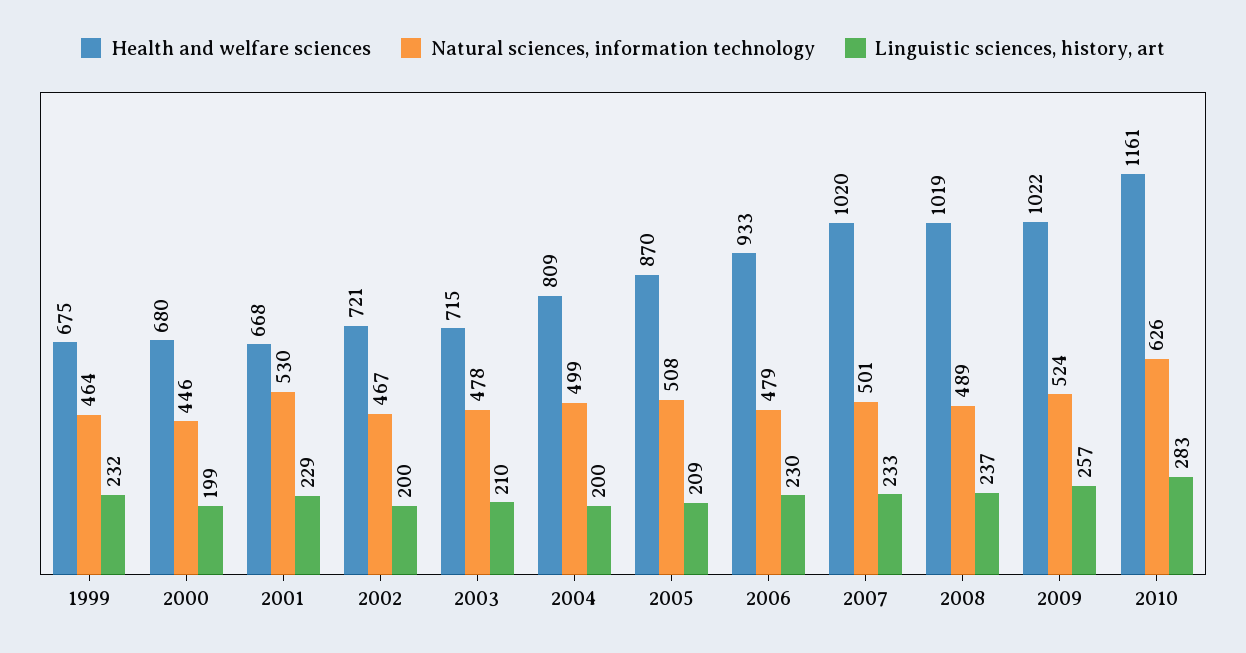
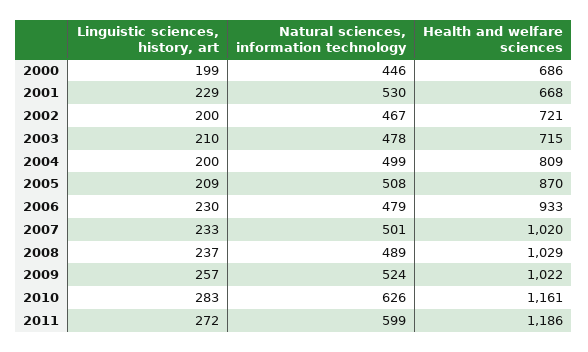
Health and welfare sciences, 1999: 675 -> none
Natural sciences, information technology, 1999: 464 -> none
Linguistic sciences, history, art, 1999: 232 -> none
Health and welfare sciences, 2000: 680 -> 686
Health and welfare sciences, 2008: 1019 -> 1029
Linguistic sciences, history, art, 2011: none -> 272
Natural sciences, information technology, 2011: none -> 599
Health and welfare sciences, 2011: none -> 1186

